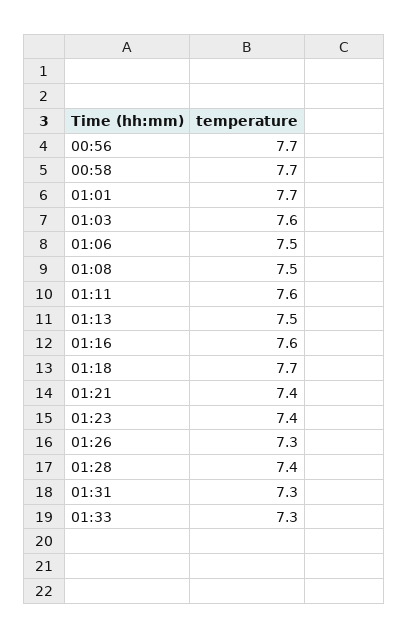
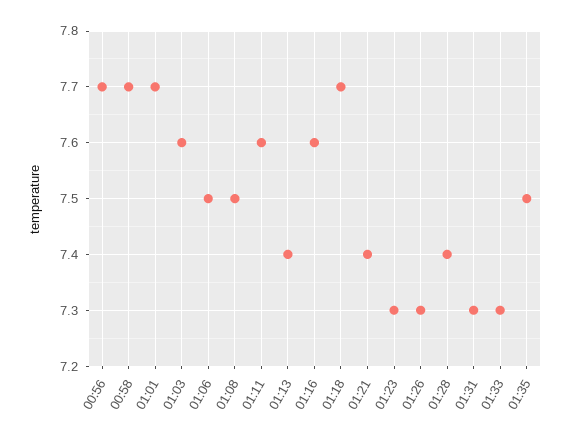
01:13: 7.5 -> 7.4
01:23: 7.4 -> 7.3
01:35: none -> 7.5

